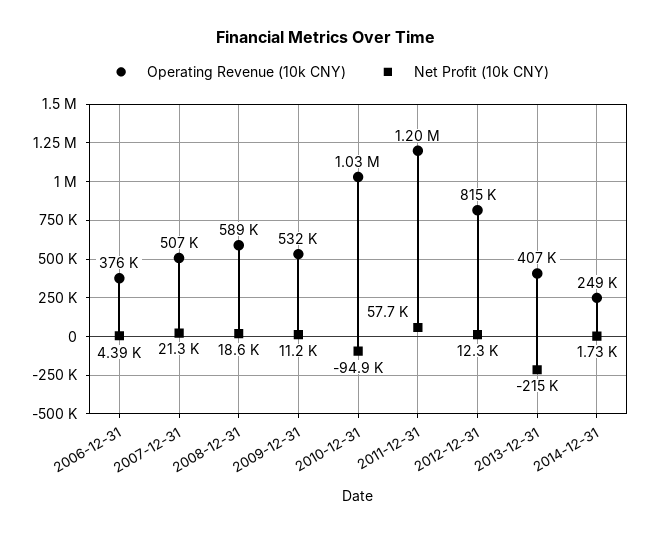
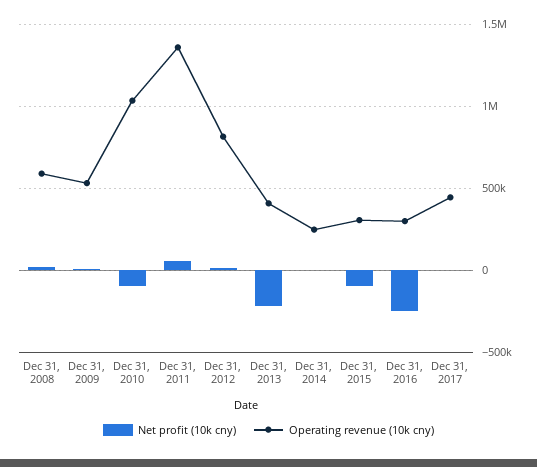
Operating Revenue (10k CNY), 2006-12-31: 376000 -> none
Net Profit (10k CNY), 2006-12-31: 4390 -> none
Operating Revenue (10k CNY), 2007-12-31: 507000 -> none
Net Profit (10k CNY), 2007-12-31: 21300 -> none
Operating Revenue (10k CNY), 2011-12-31: 1200000 -> 1350000
Net Profit (10k CNY), Dec 31, 2015: none -> -100000
Operating Revenue (10k CNY), Dec 31, 2015: none -> 300000
Net Profit (10k CNY), Dec 31, 2016: none -> -250000
Operating Revenue (10k CNY), Dec 31, 2016: none -> 300000
Net Profit (10k CNY), Dec 31, 2017: none -> 0
Operating Revenue (10k CNY), Dec 31, 2017: none -> 450000

